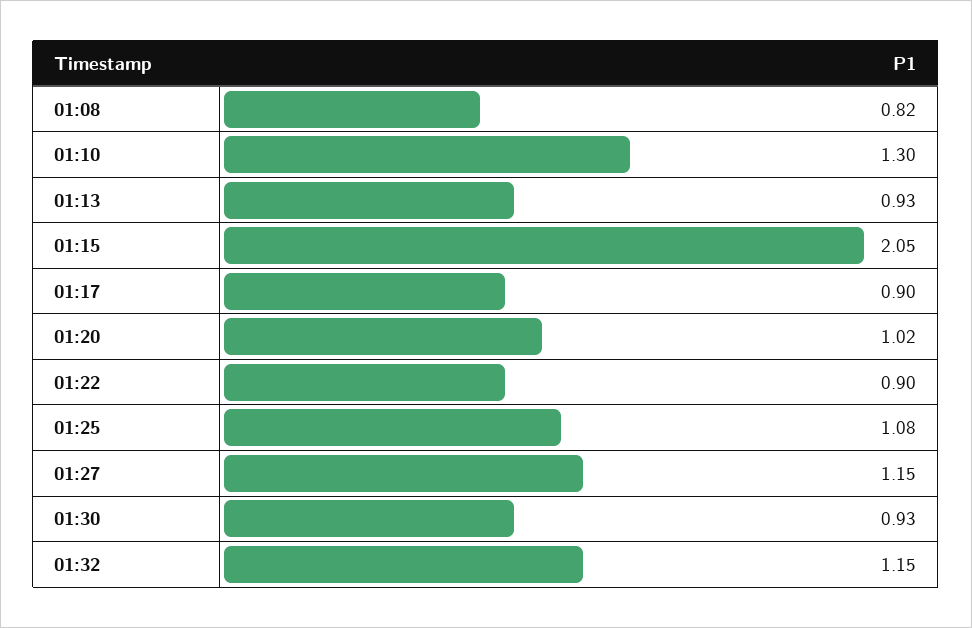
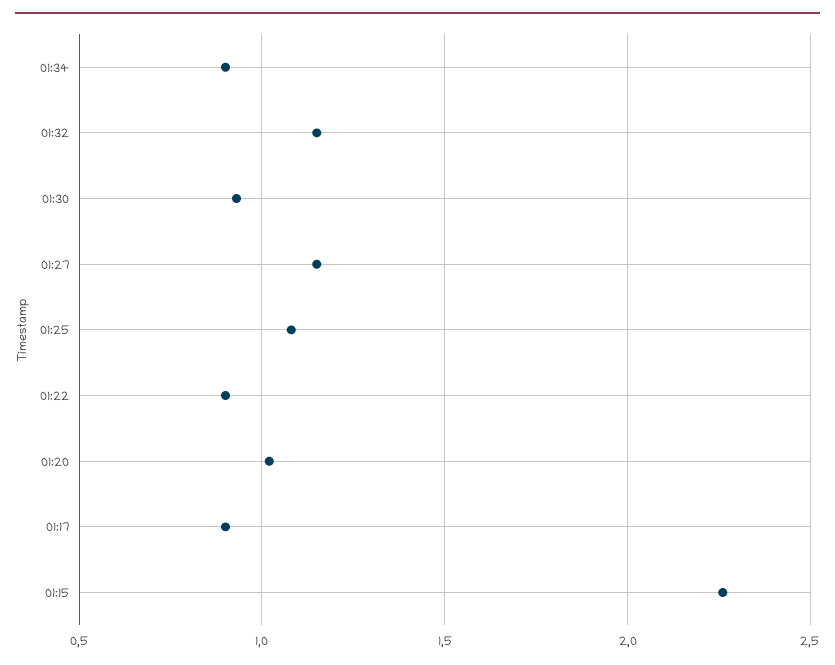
01:08: 0.82 -> none
01:10: 1.3 -> none
01:13: 0.93 -> none
01:15: 2.05 -> 2.25
01:34: none -> 0.9

